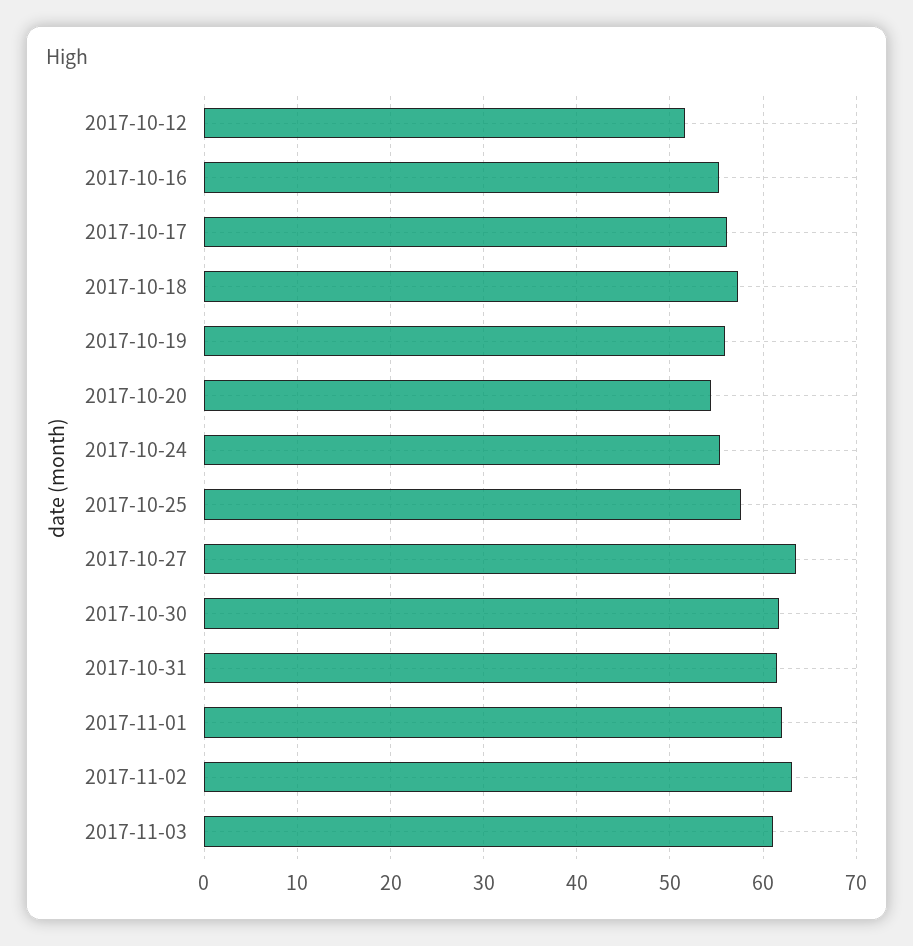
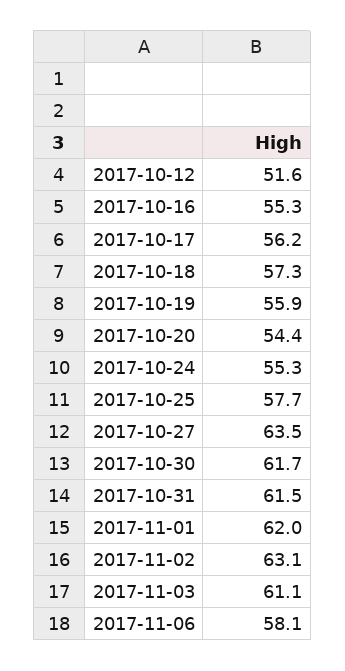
2017-11-06: none -> 58.1

